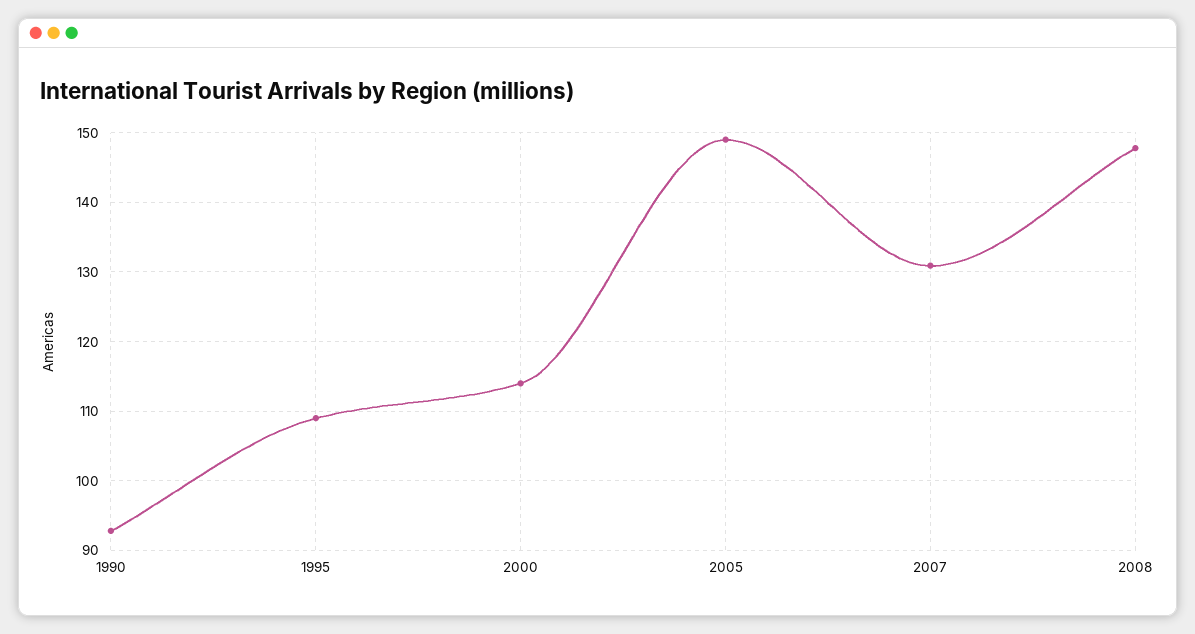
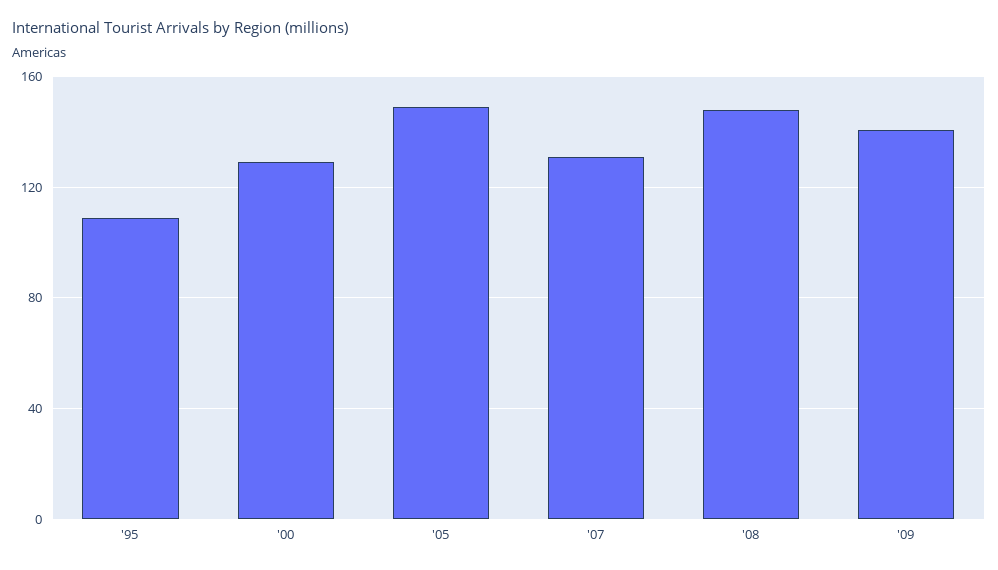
1990: 93 -> none
2000: 114 -> 130
'09: none -> 140

